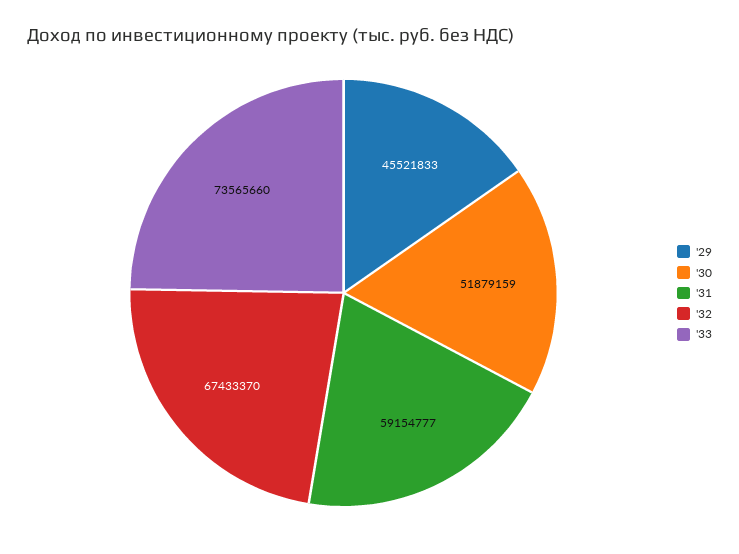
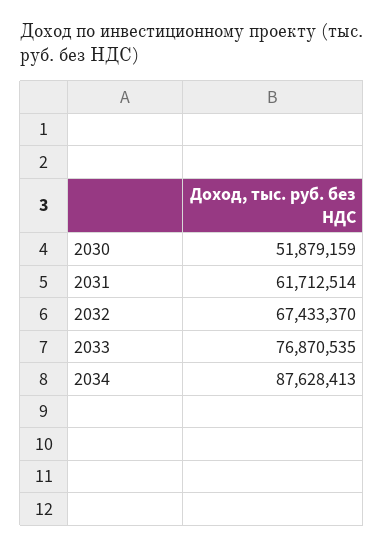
'29: 45521833 -> none
'31: 59154777 -> 61712514
'33: 73565660 -> 76870535
2034: none -> 87628413

